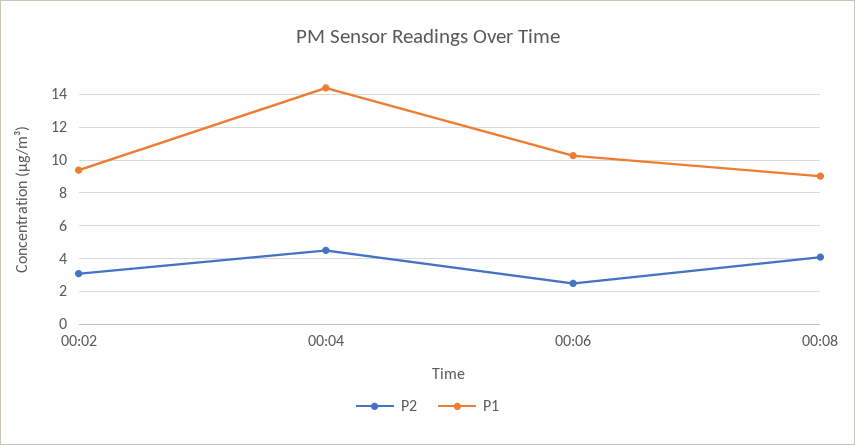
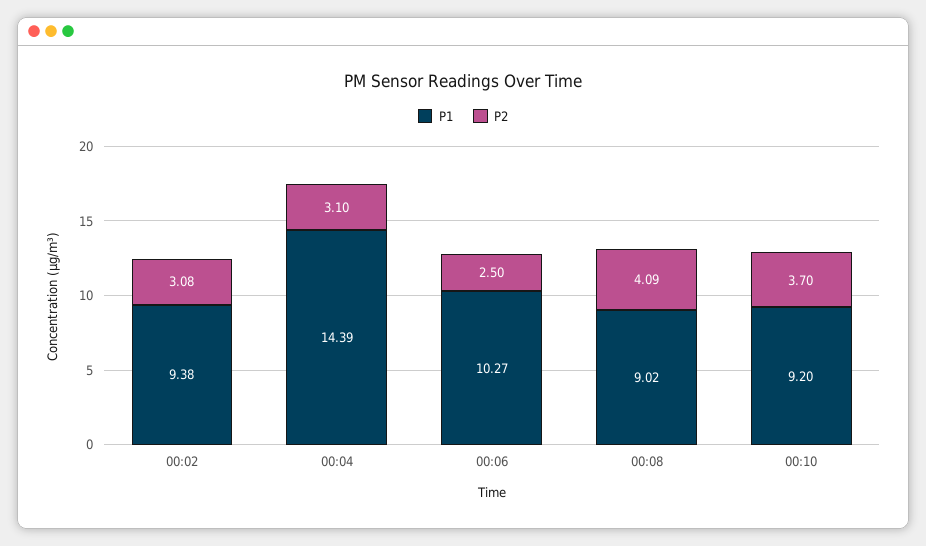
P2, 00:04: 4.5 -> 3.1
P1, 00:10: none -> 9.2
P2, 00:10: none -> 3.7

